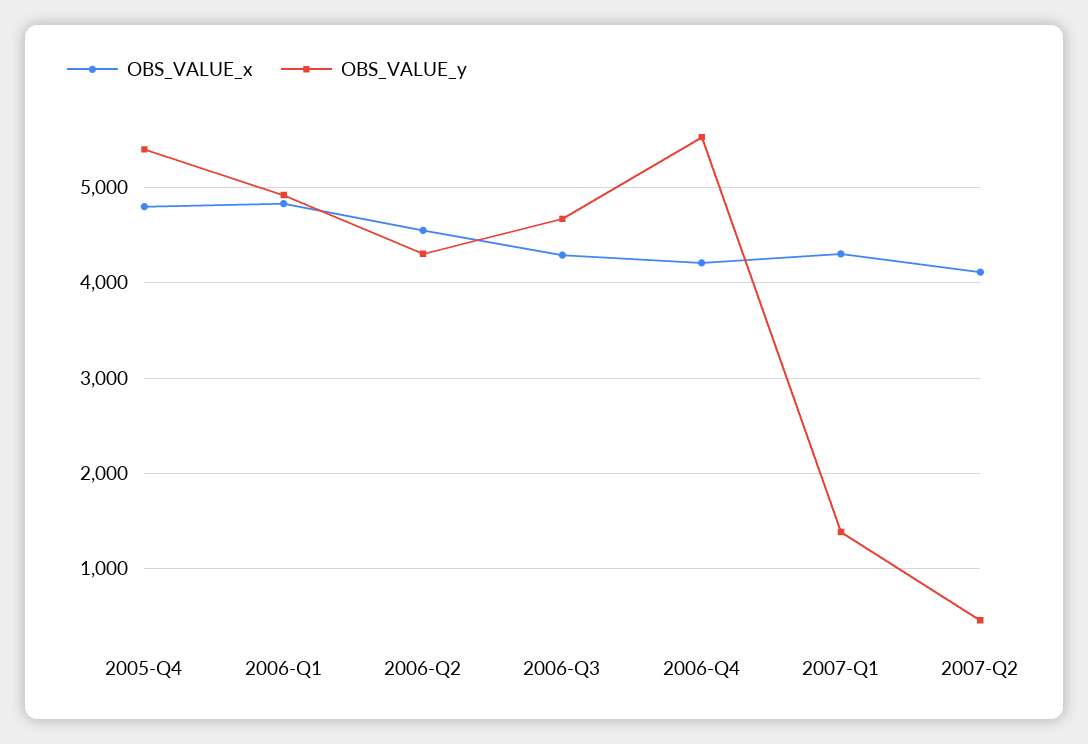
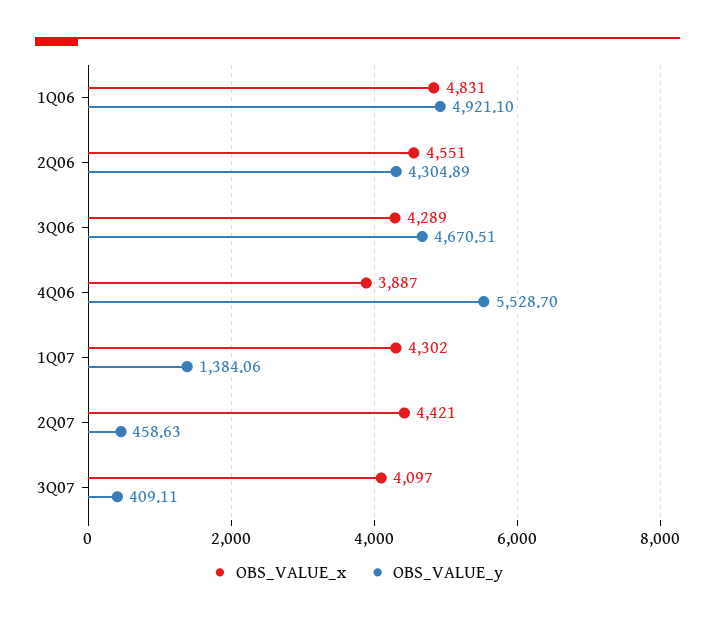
OBS_VALUE_x, 2005-Q4: 4800 -> none
OBS_VALUE_y, 2005-Q4: 5400 -> none
OBS_VALUE_x, 2006-Q4: 4200 -> 3887
OBS_VALUE_x, 2007-Q2: 4100 -> 4421
OBS_VALUE_x, 3Q07: none -> 4097
OBS_VALUE_y, 3Q07: none -> 409.11

